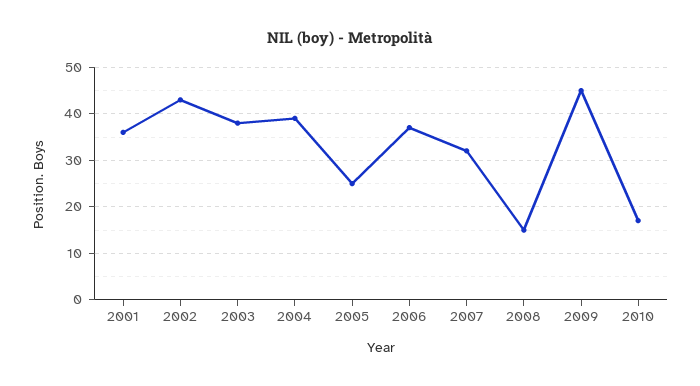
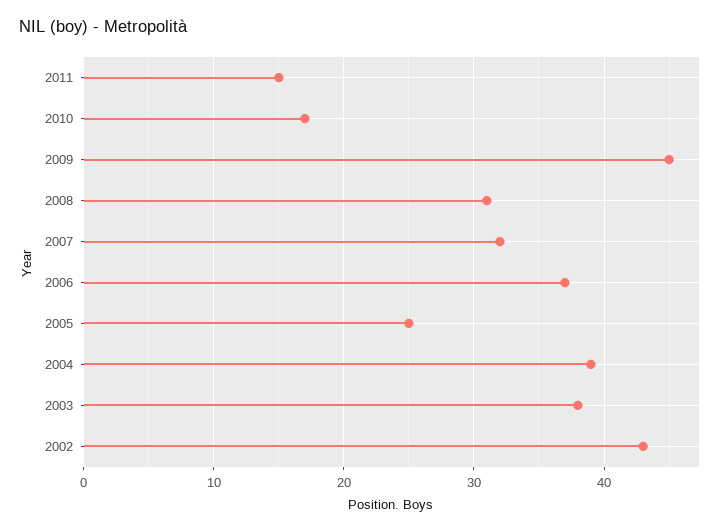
2001: 35 -> none
2008: 15 -> 31
2011: none -> 15

